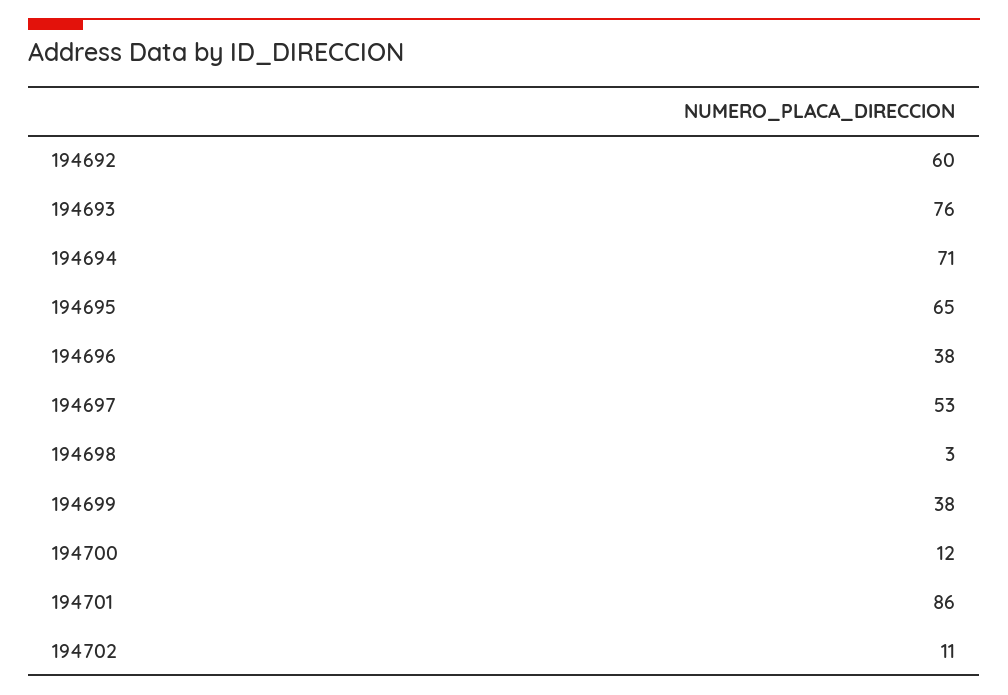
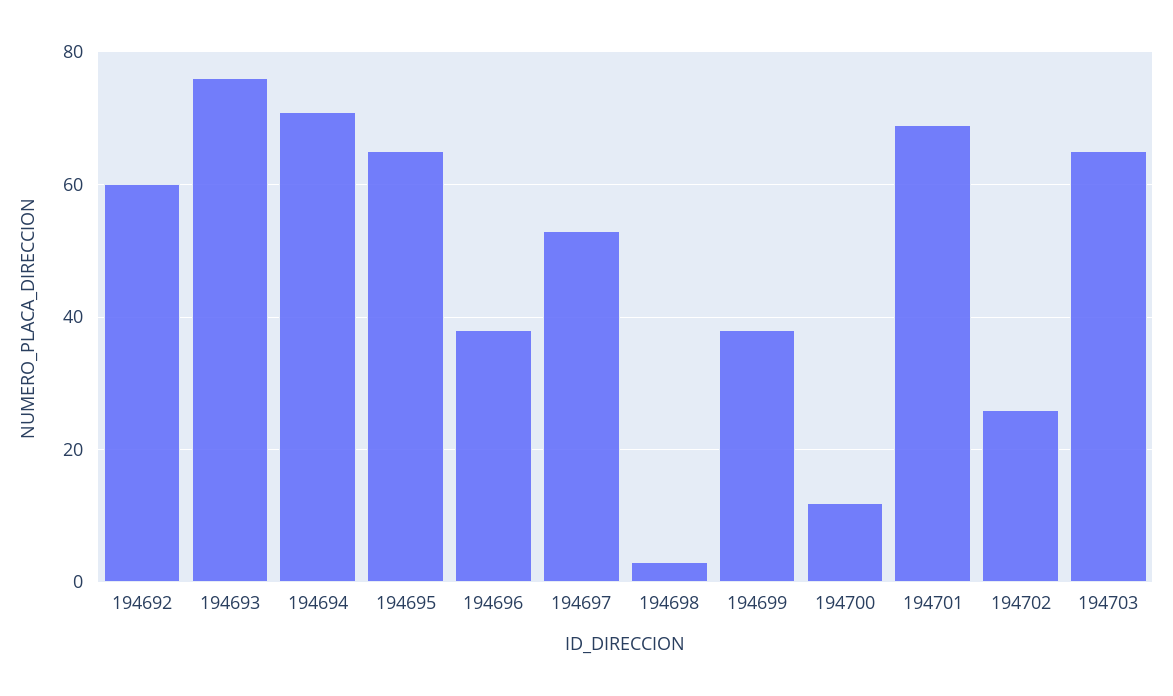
194701: 86 -> 70
194702: 11 -> 25
194703: none -> 65

